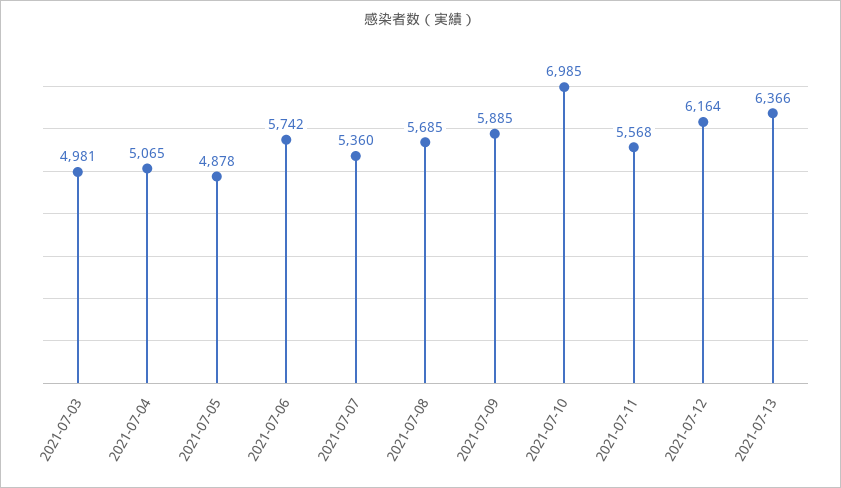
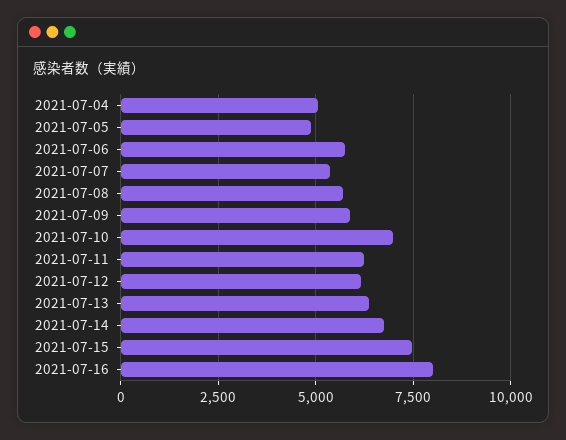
2021-07-03: 4981 -> none
2021-07-11: 5568 -> 6250
2021-07-14: none -> 6750
2021-07-15: none -> 7500
2021-07-16: none -> 8000

